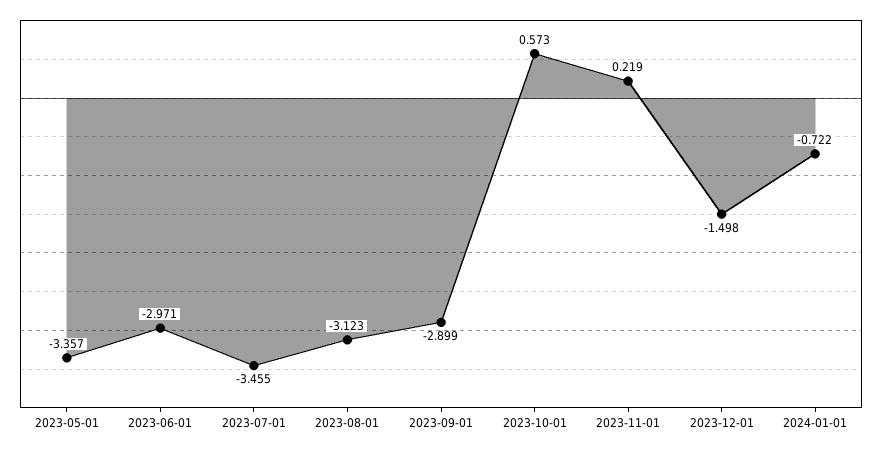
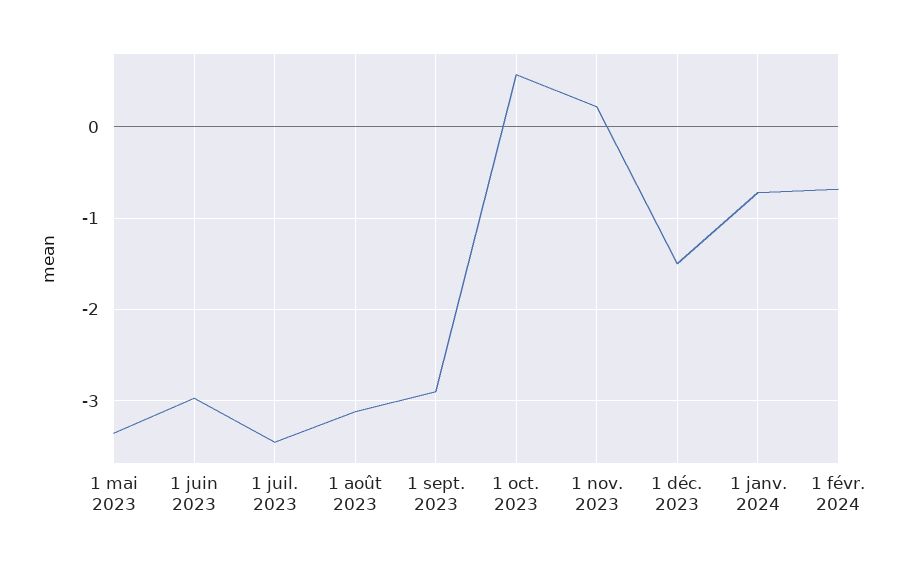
1 févr. 2024: none -> -0.7

